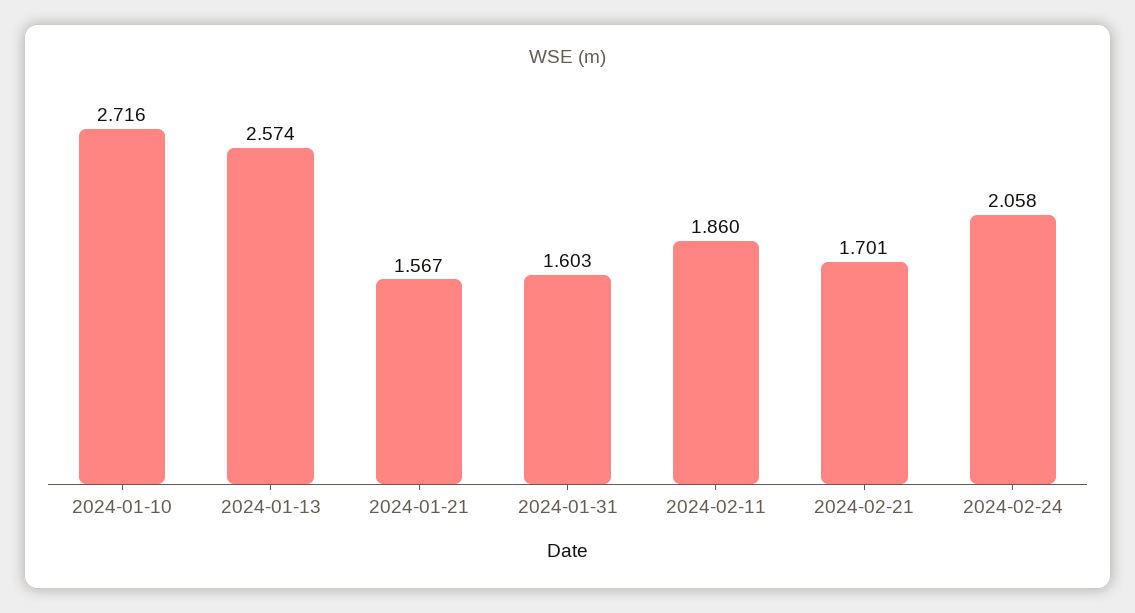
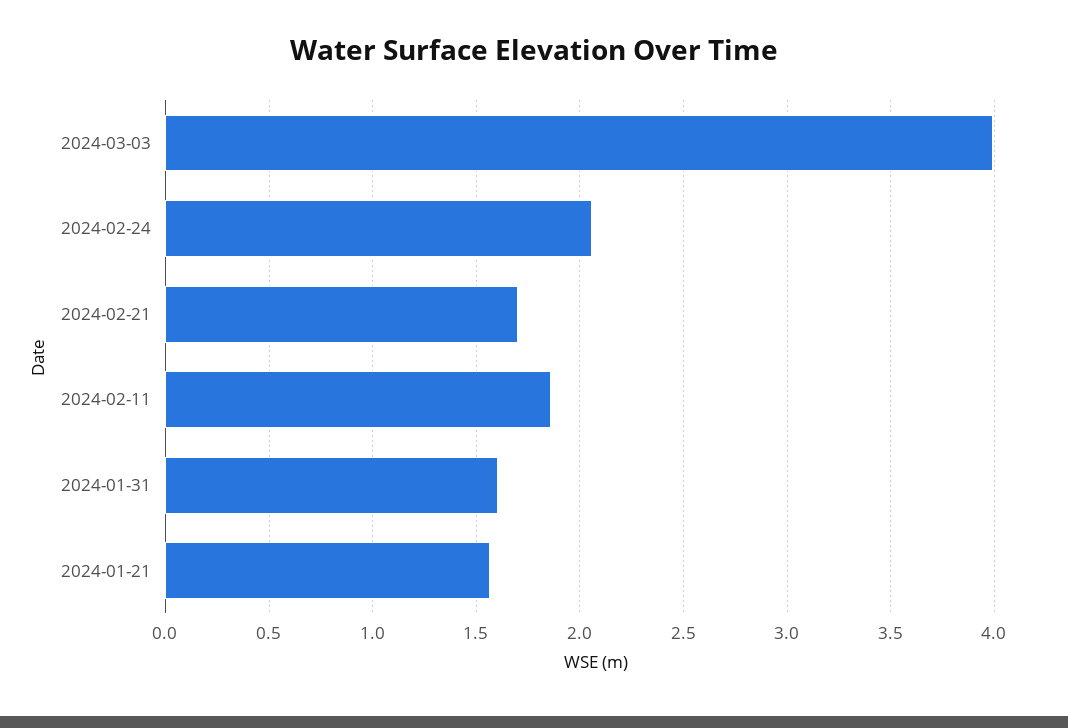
2024-01-10: 2.716 -> none
2024-01-13: 2.574 -> none
2024-03-03: none -> 4

